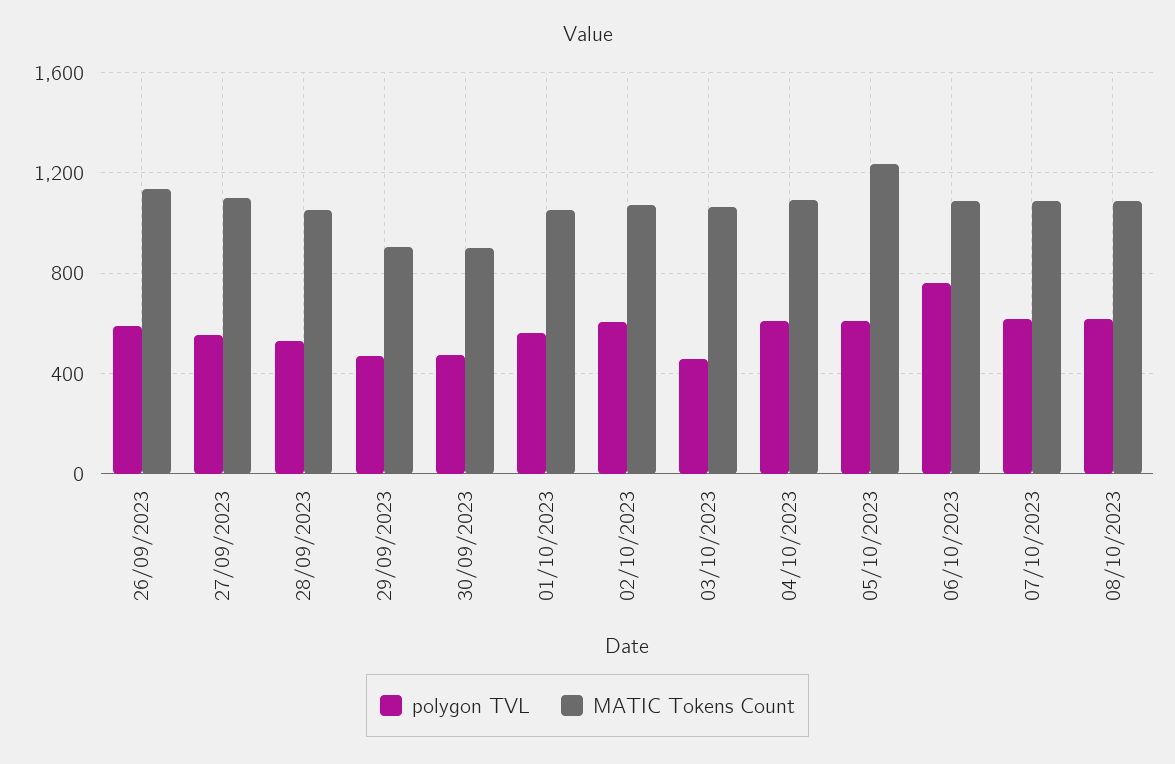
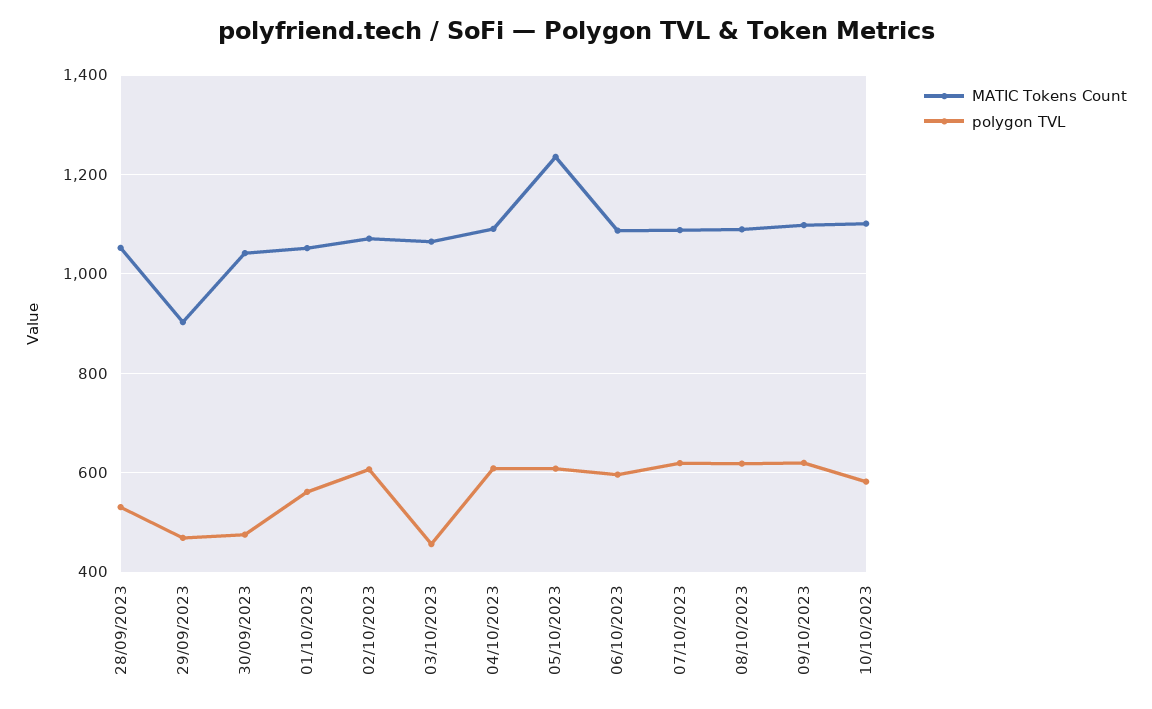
polygon TVL, 26/09/2023: 600 -> none
MATIC Tokens Count, 26/09/2023: 1150 -> none
polygon TVL, 27/09/2023: 550 -> none
MATIC Tokens Count, 27/09/2023: 1100 -> none
MATIC Tokens Count, 30/09/2023: 900 -> 1040
polygon TVL, 06/10/2023: 750 -> 600
MATIC Tokens Count, 09/10/2023: none -> 1100
polygon TVL, 09/10/2023: none -> 620
MATIC Tokens Count, 10/10/2023: none -> 1100
polygon TVL, 10/10/2023: none -> 580

